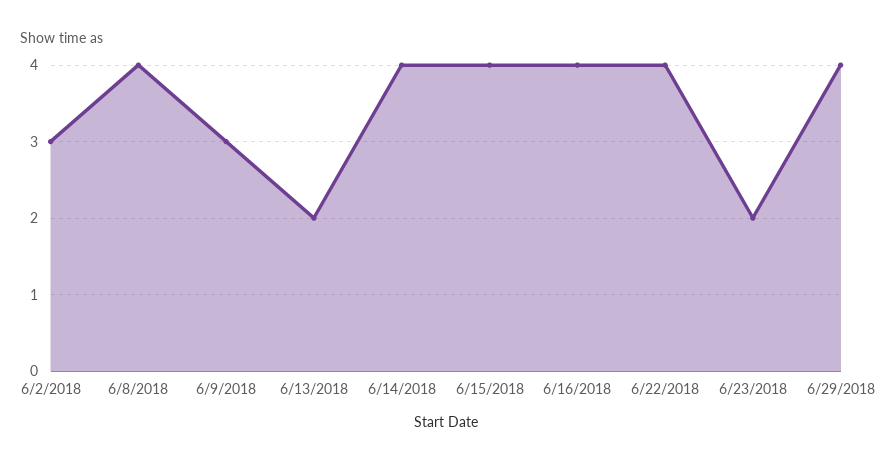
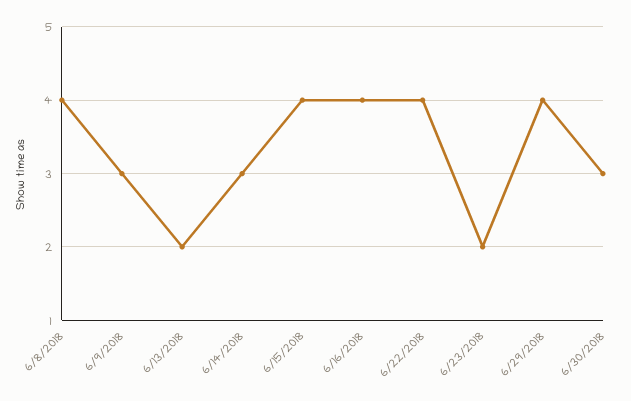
6/2/2018: 3 -> none
6/14/2018: 4 -> 3
6/30/2018: none -> 3

